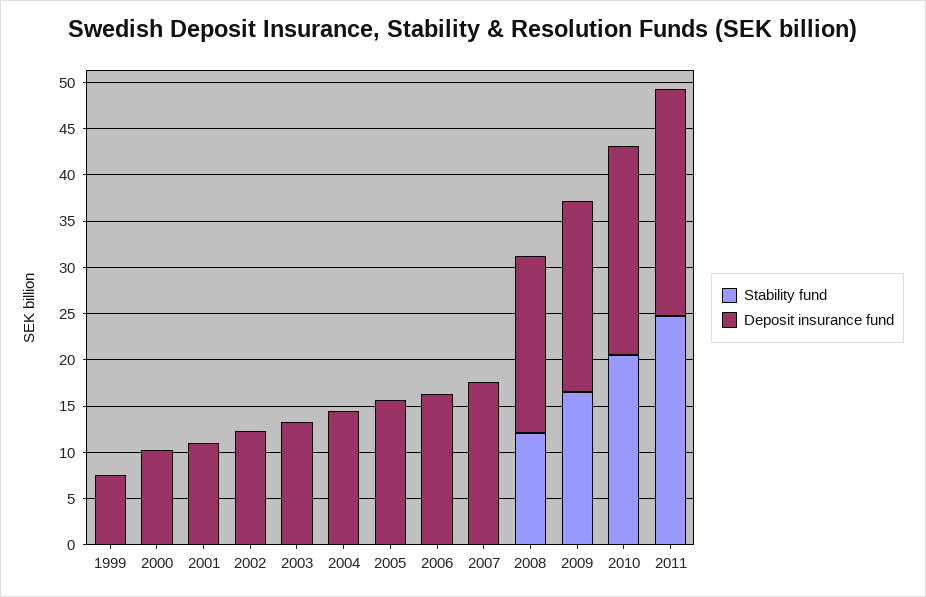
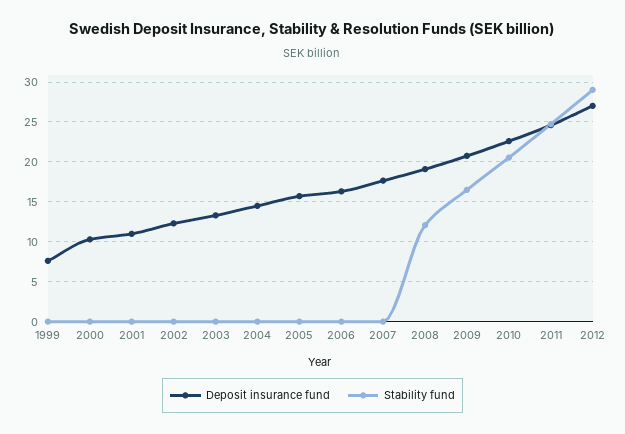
Deposit insurance fund, 2012: none -> 27
Stability fund, 2012: none -> 29

